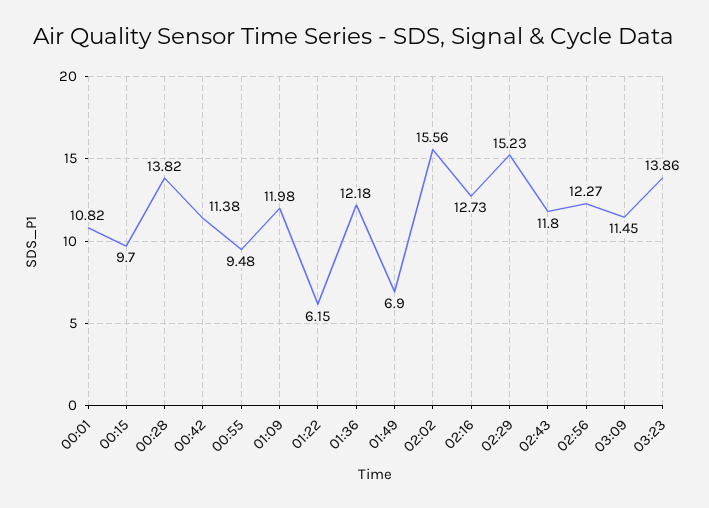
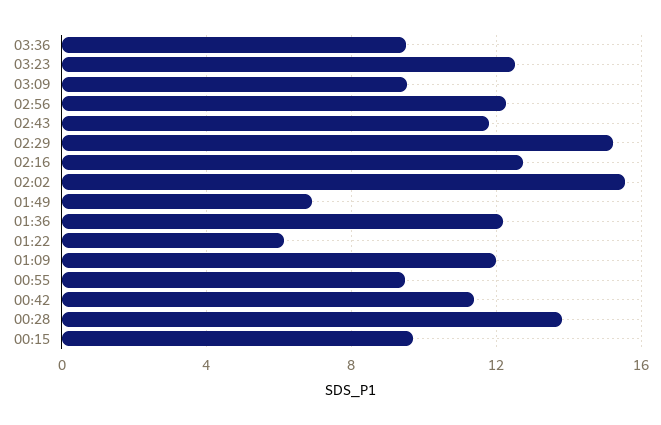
00:01: 10.82 -> none
03:09: 11.45 -> 9.5
03:23: 13.86 -> 12.5
03:36: none -> 9.5

